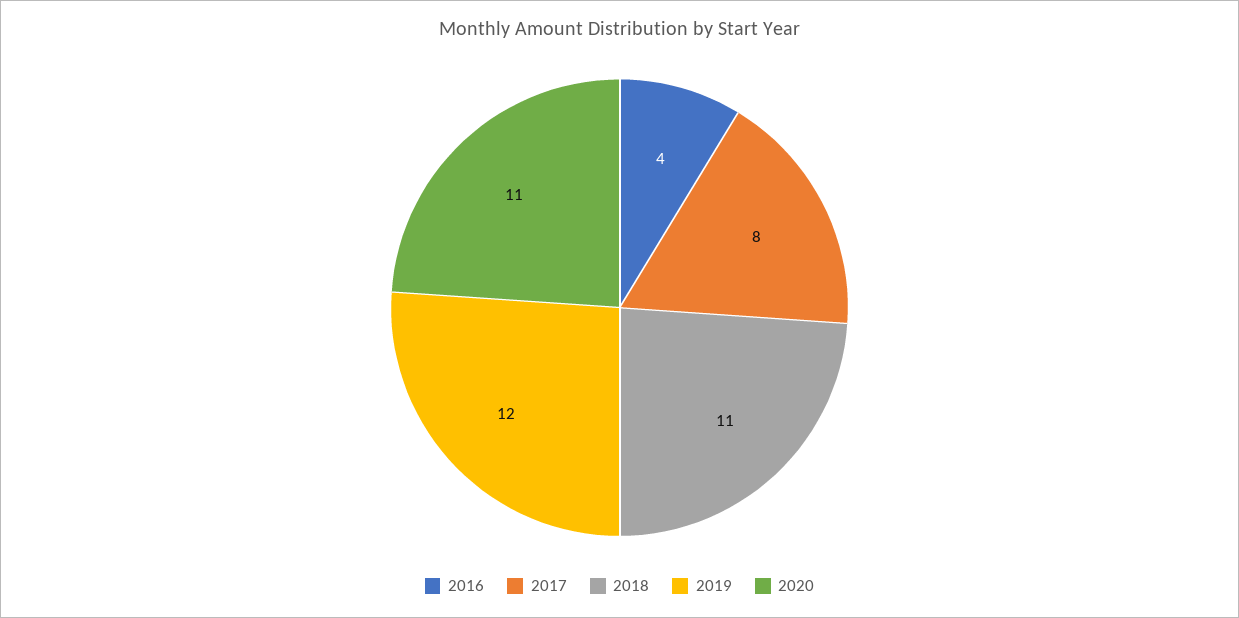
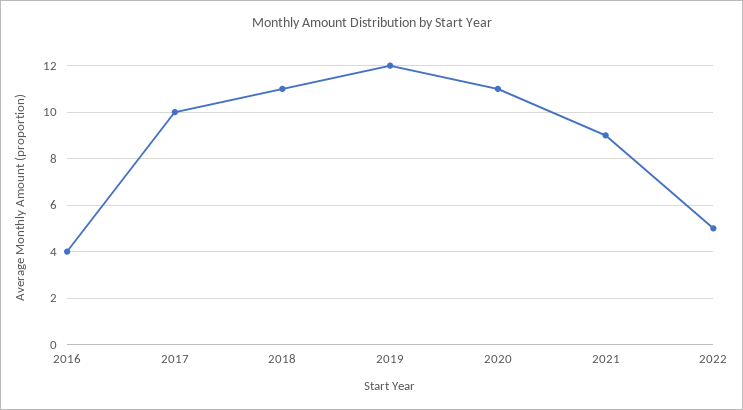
2017: 8 -> 10
2021: none -> 9
2022: none -> 5

